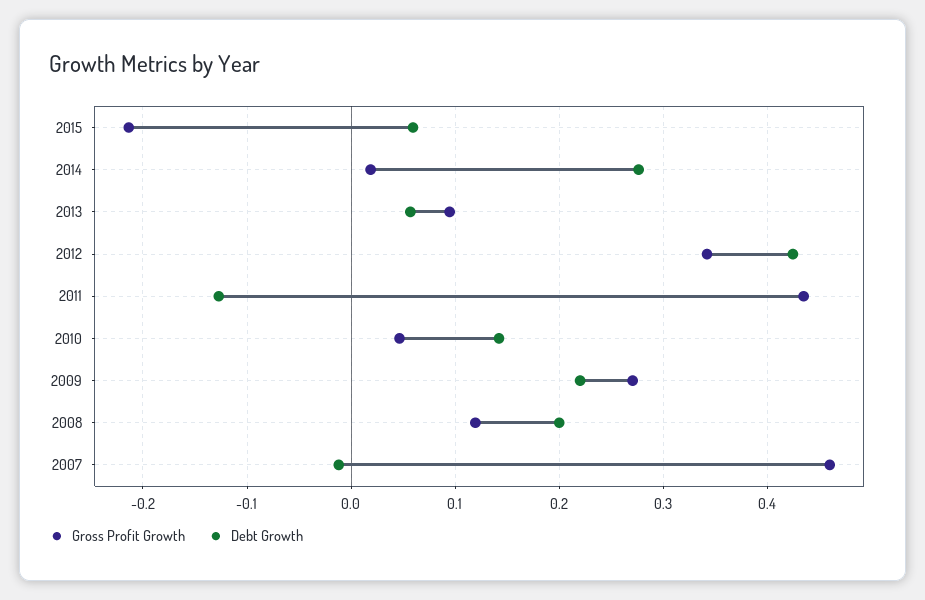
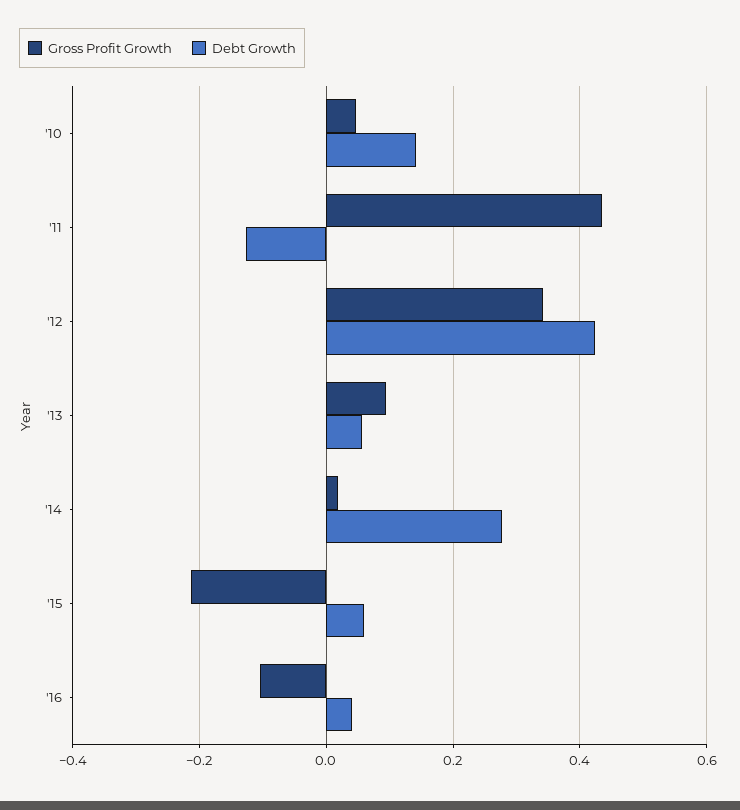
Gross Profit Growth, 2009: 0.27 -> none
Debt Growth, 2009: 0.22 -> none
Gross Profit Growth, 2008: 0.12 -> none
Debt Growth, 2008: 0.2 -> none
Gross Profit Growth, 2007: 0.46 -> none
Debt Growth, 2007: -0.01 -> none
Gross Profit Growth, '16: none -> -0.1
Debt Growth, '16: none -> 0.04

